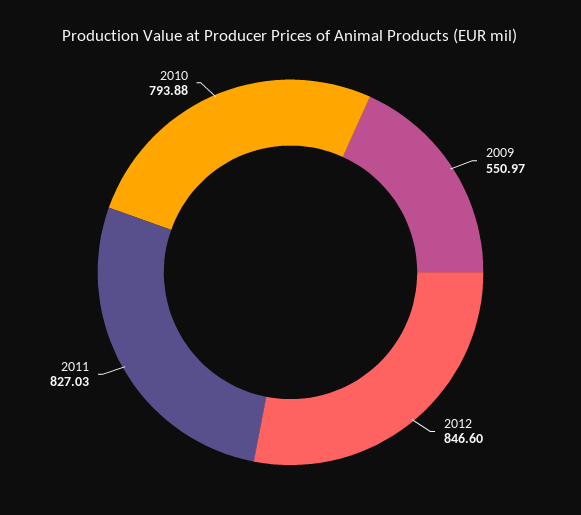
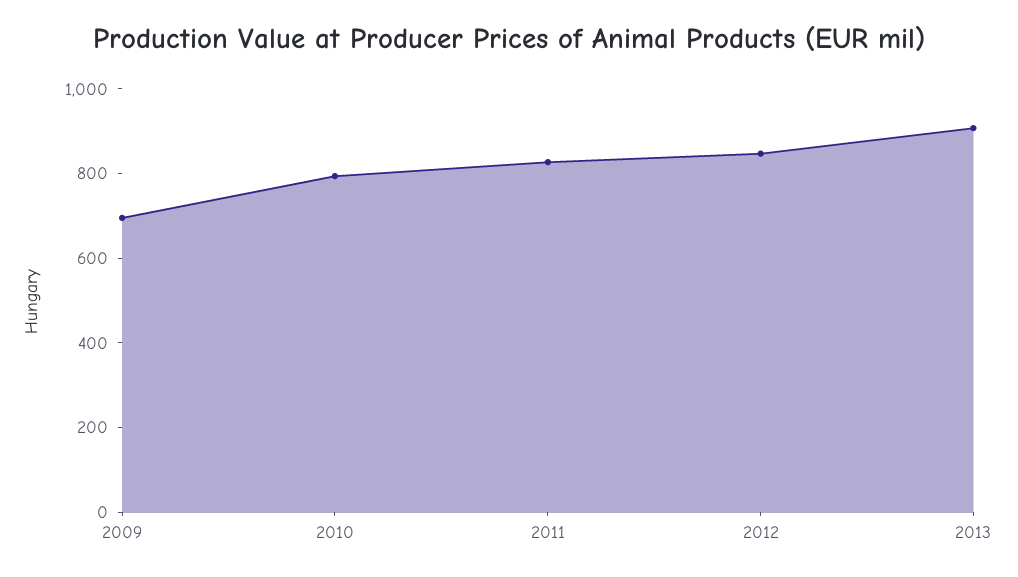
2009: 550.97 -> 700
2013: none -> 900

